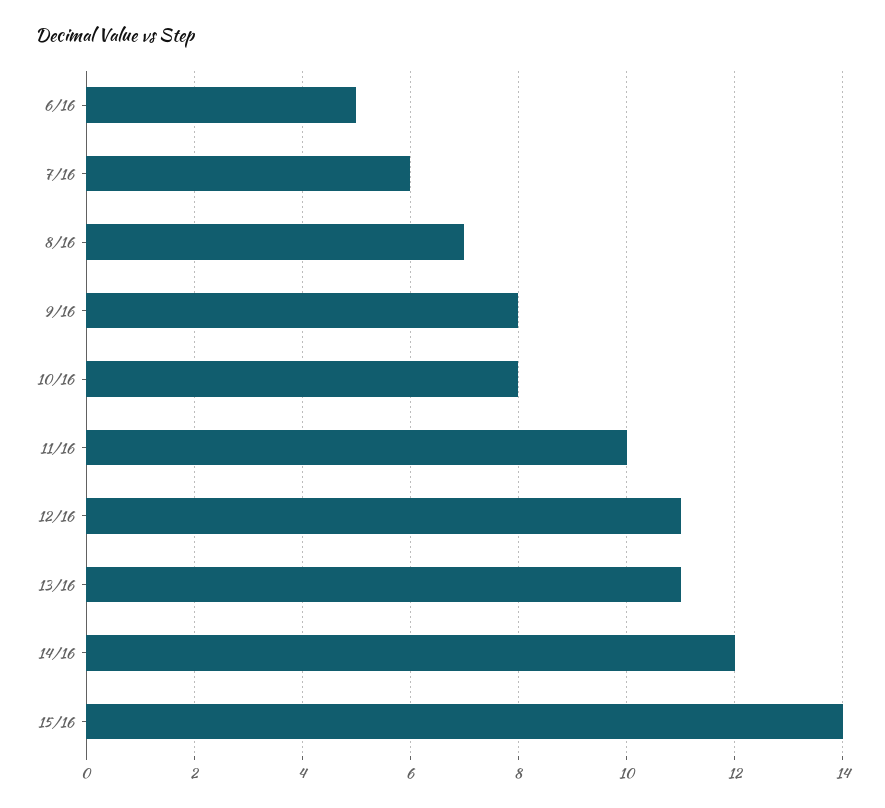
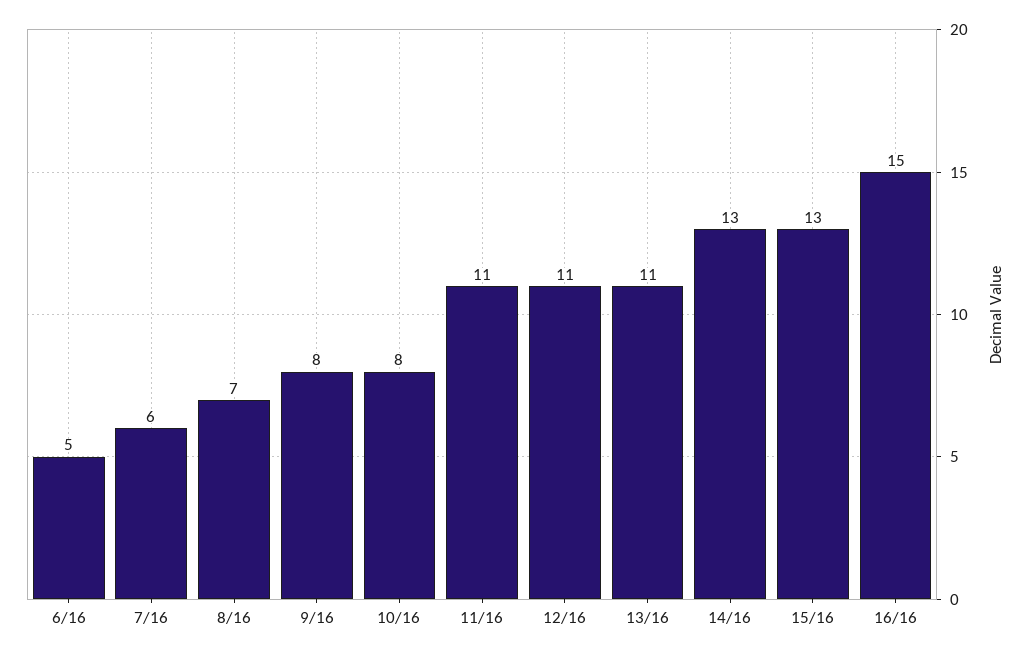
11/16: 10 -> 11
14/16: 12 -> 13
15/16: 14 -> 13
16/16: none -> 15

